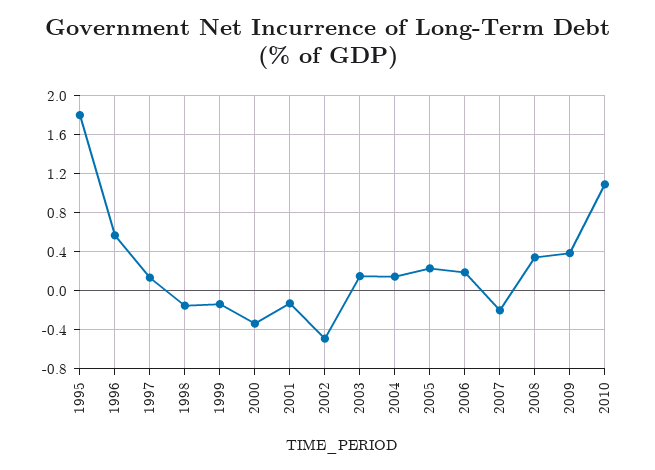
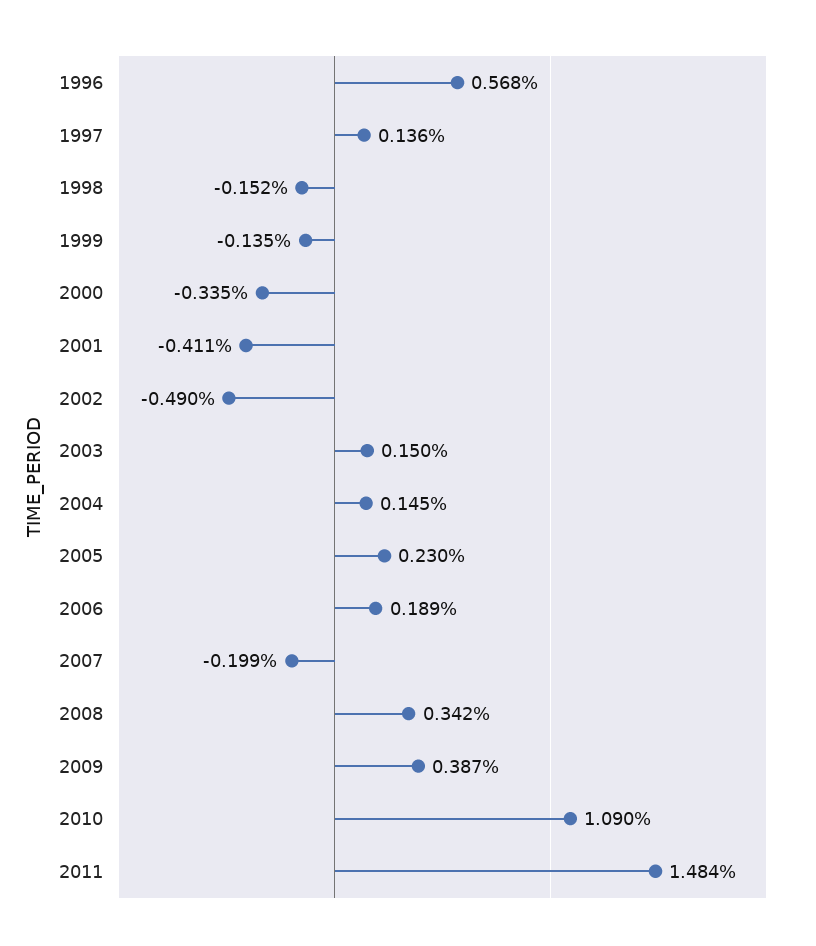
1995: 1.8 -> none
2001: -0.1 -> -0.411
2011: none -> 1.484

